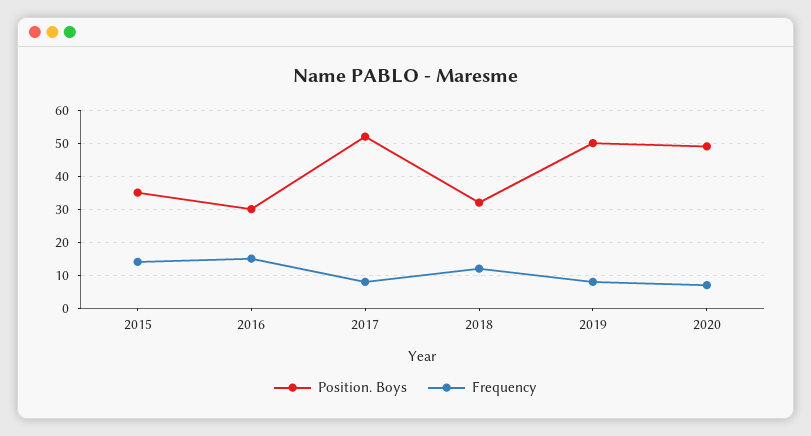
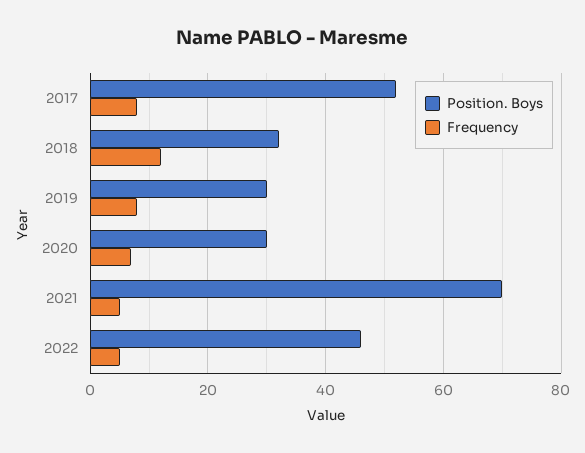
Position. Boys, 2015: 35 -> none
Frequency, 2015: 15 -> none
Position. Boys, 2016: 30 -> none
Frequency, 2016: 15 -> none
Position. Boys, 2019: 50 -> 30
Position. Boys, 2020: 50 -> 30
Position. Boys, 2021: none -> 70
Frequency, 2021: none -> 5
Position. Boys, 2022: none -> 45
Frequency, 2022: none -> 5

